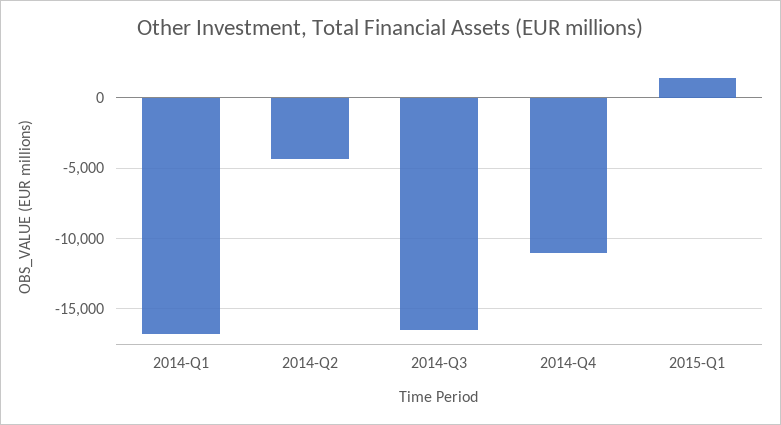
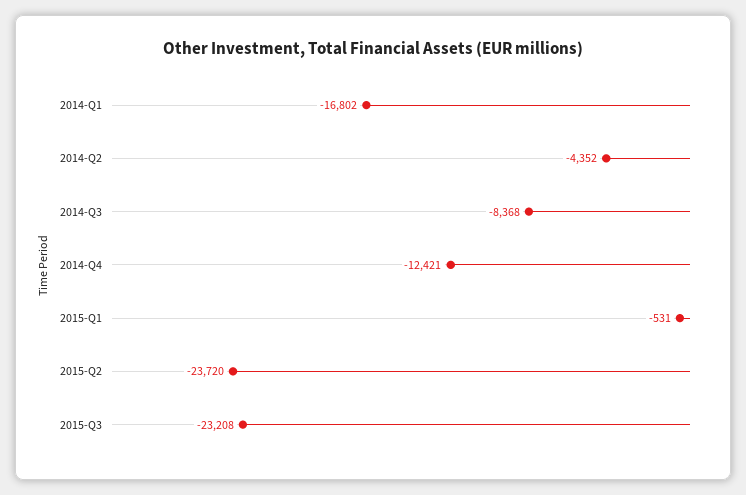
2014-Q3: -16500 -> -8368
2014-Q4: -11000 -> -12421
2015-Q1: 1500 -> -531
2015-Q2: none -> -23720
2015-Q3: none -> -23208

